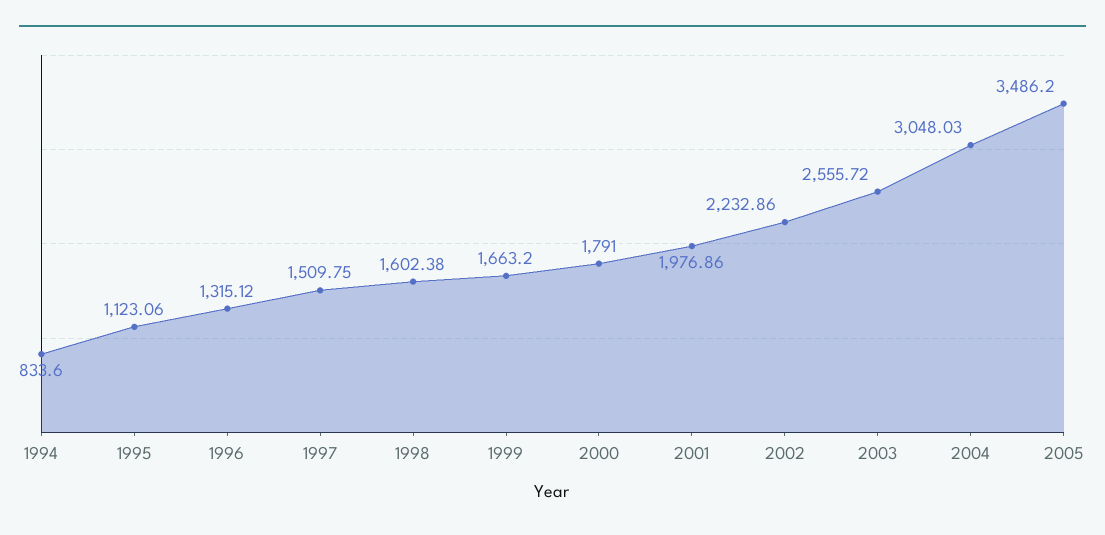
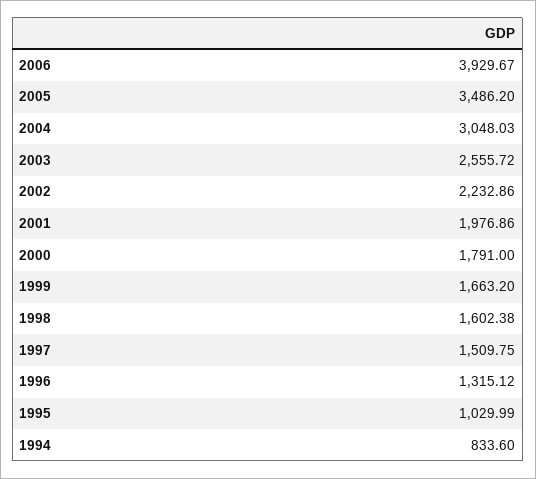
1995: 1123.06 -> 1029.99
2006: none -> 3929.67

